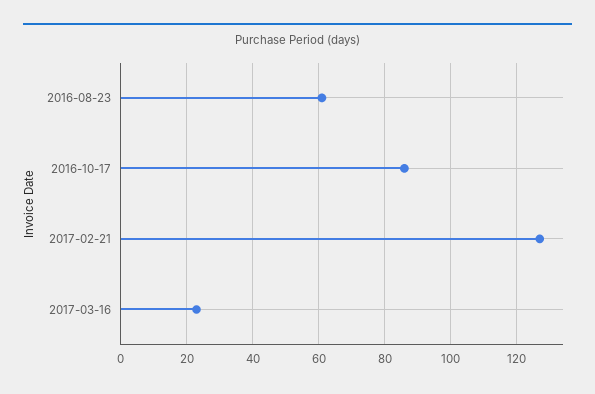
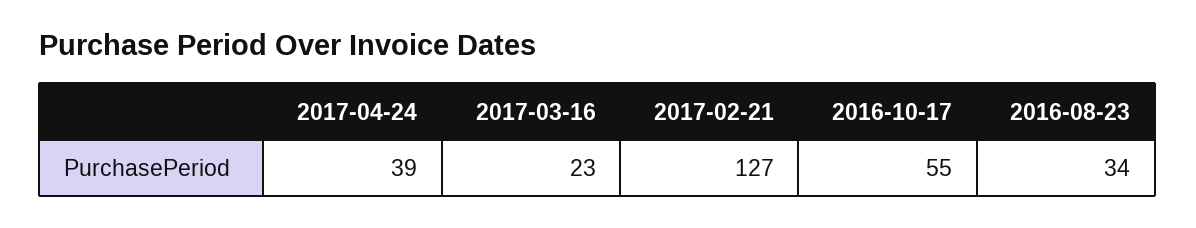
2016-08-23: 60 -> 34
2016-10-17: 85 -> 55
2017-04-24: none -> 39

